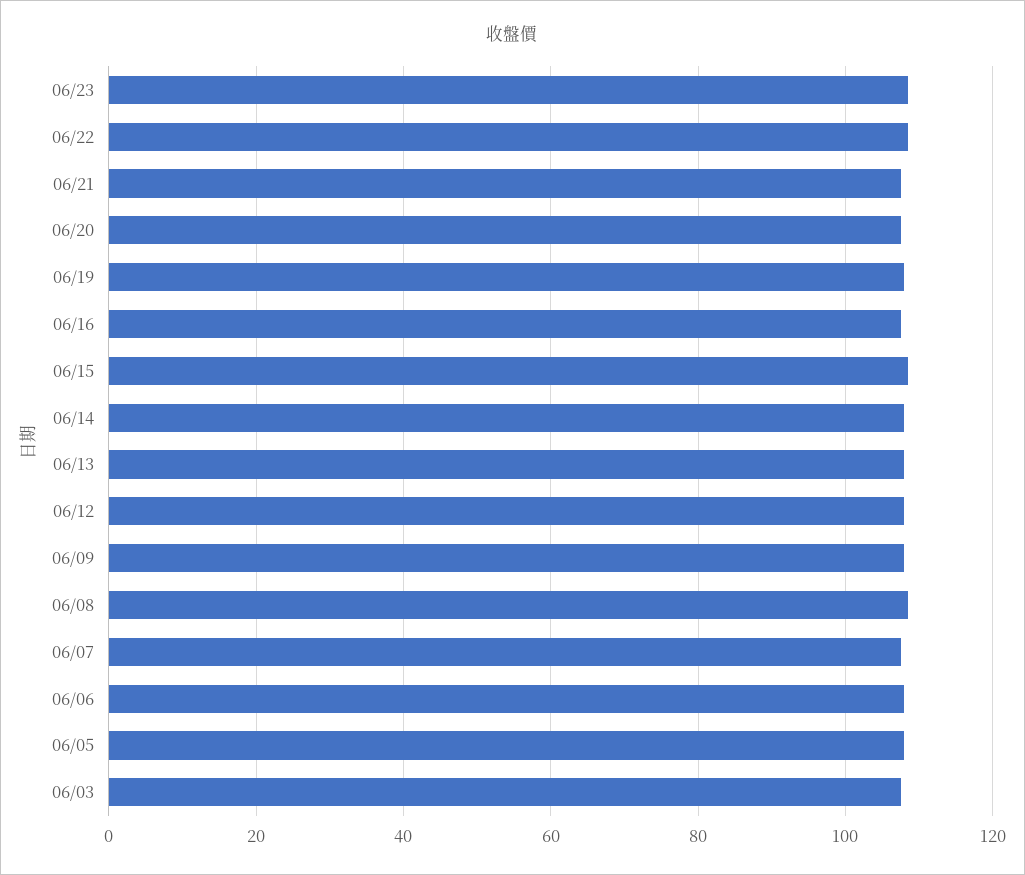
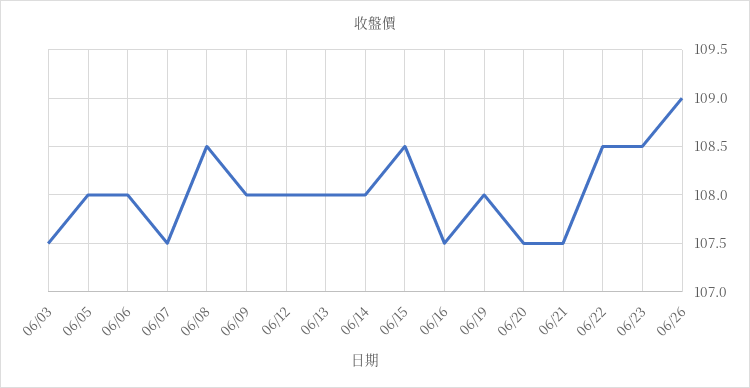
06/26: none -> 109

